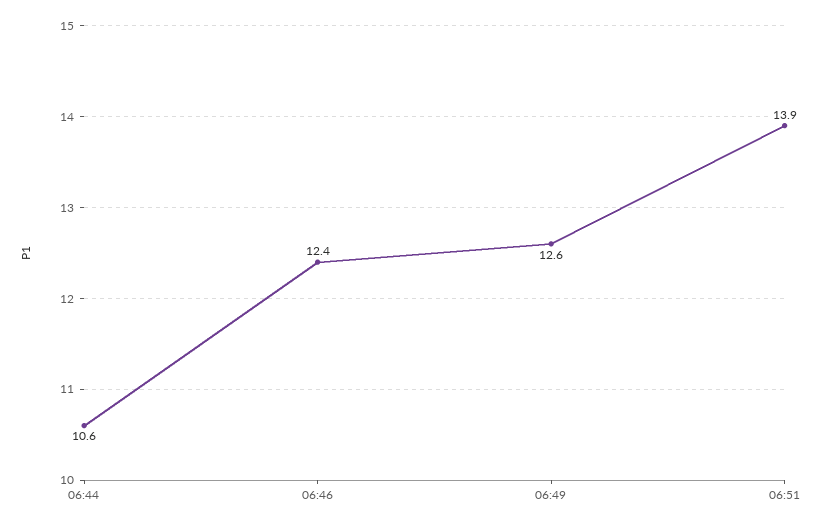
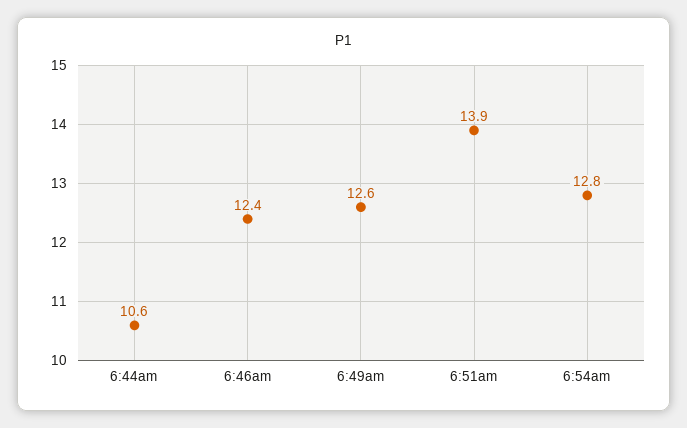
6:54am: none -> 12.8

